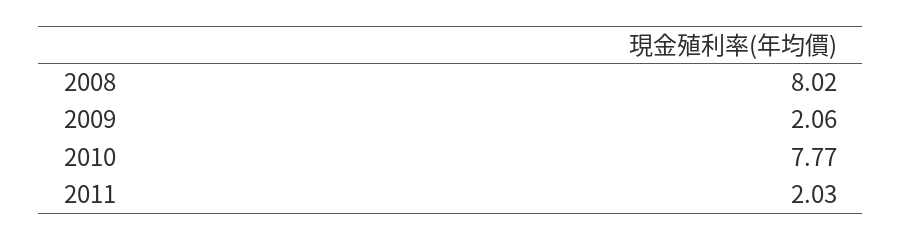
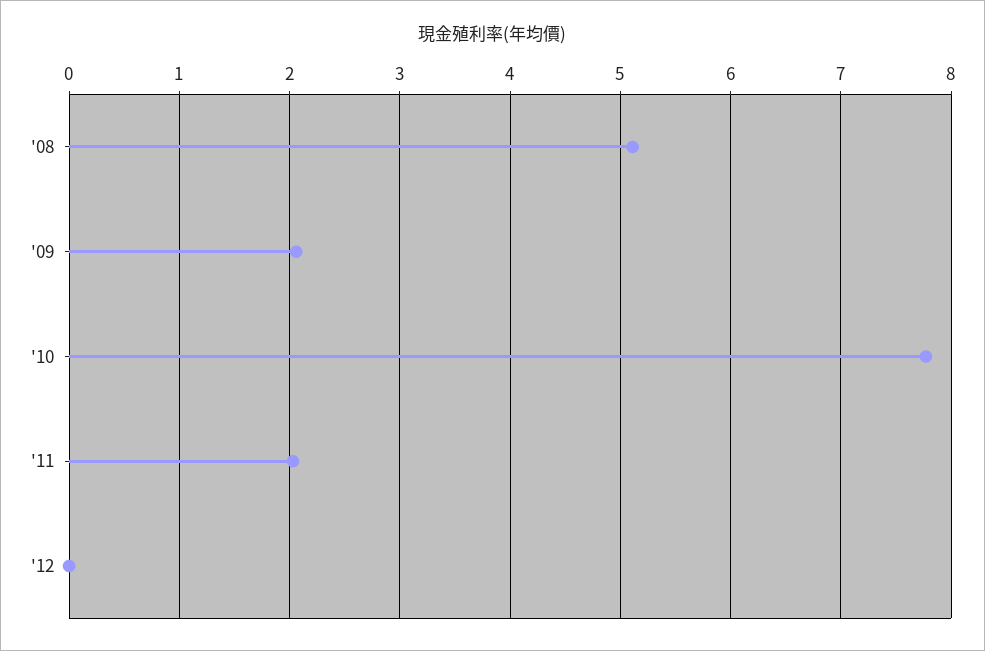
2008: 8.02 -> 5.1
'12: none -> 0

